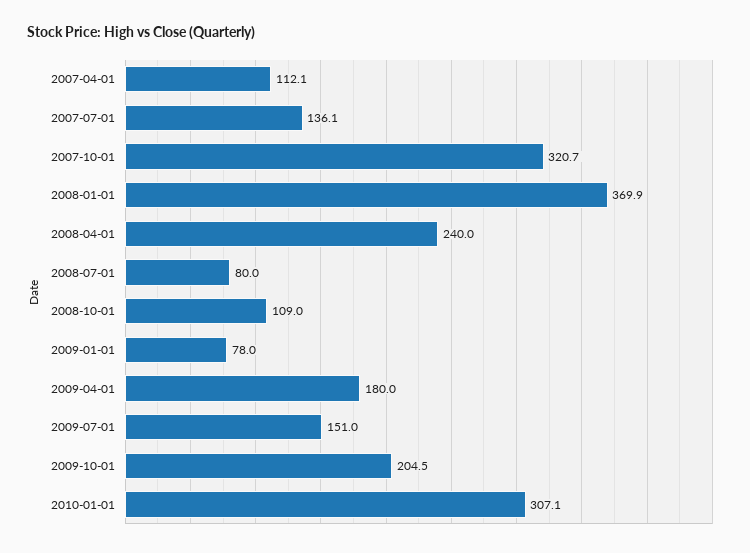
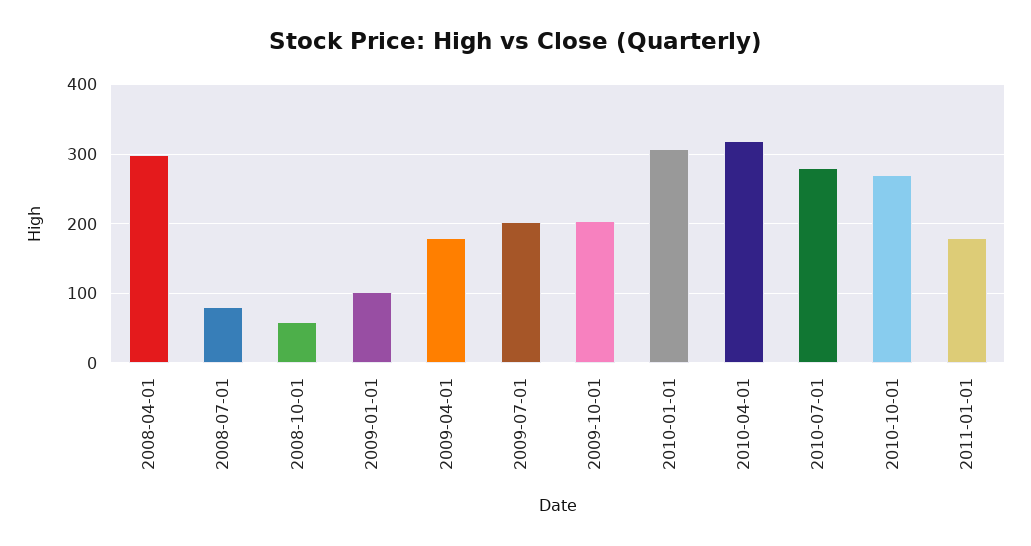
2007-04-01: 112.1 -> none
2007-07-01: 136.1 -> none
2007-10-01: 320.7 -> none
2008-01-01: 369.9 -> none
2008-04-01: 240 -> 300
2008-10-01: 109 -> 60
2009-01-01: 78 -> 100
2009-07-01: 151 -> 200
2010-04-01: none -> 320
2010-07-01: none -> 280
2010-10-01: none -> 270
2011-01-01: none -> 180

